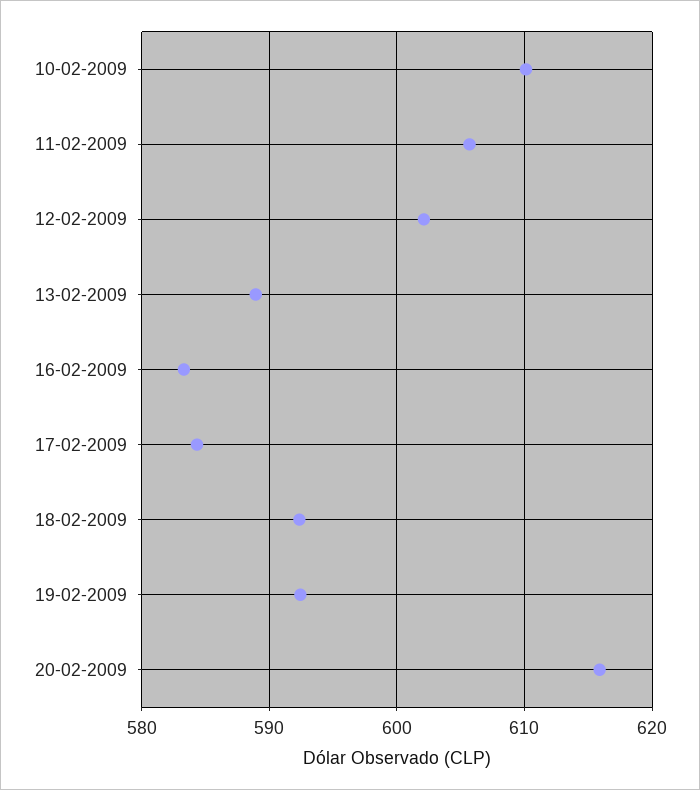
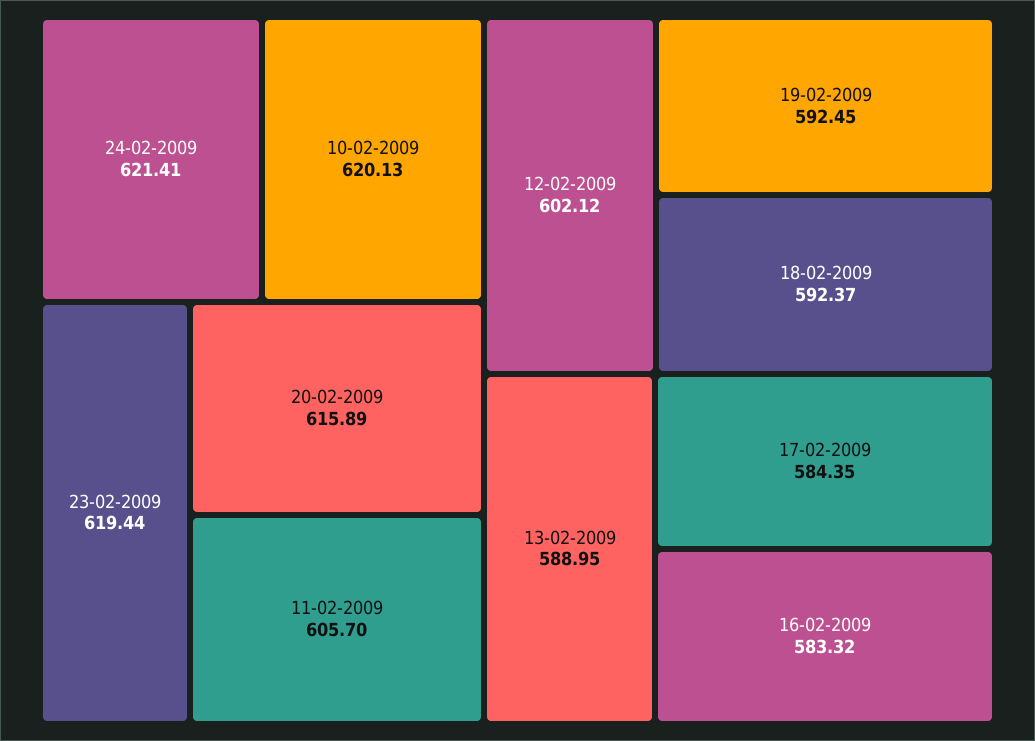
10-02-2009: 610 -> 620.13
24-02-2009: none -> 621.41
23-02-2009: none -> 619.44

